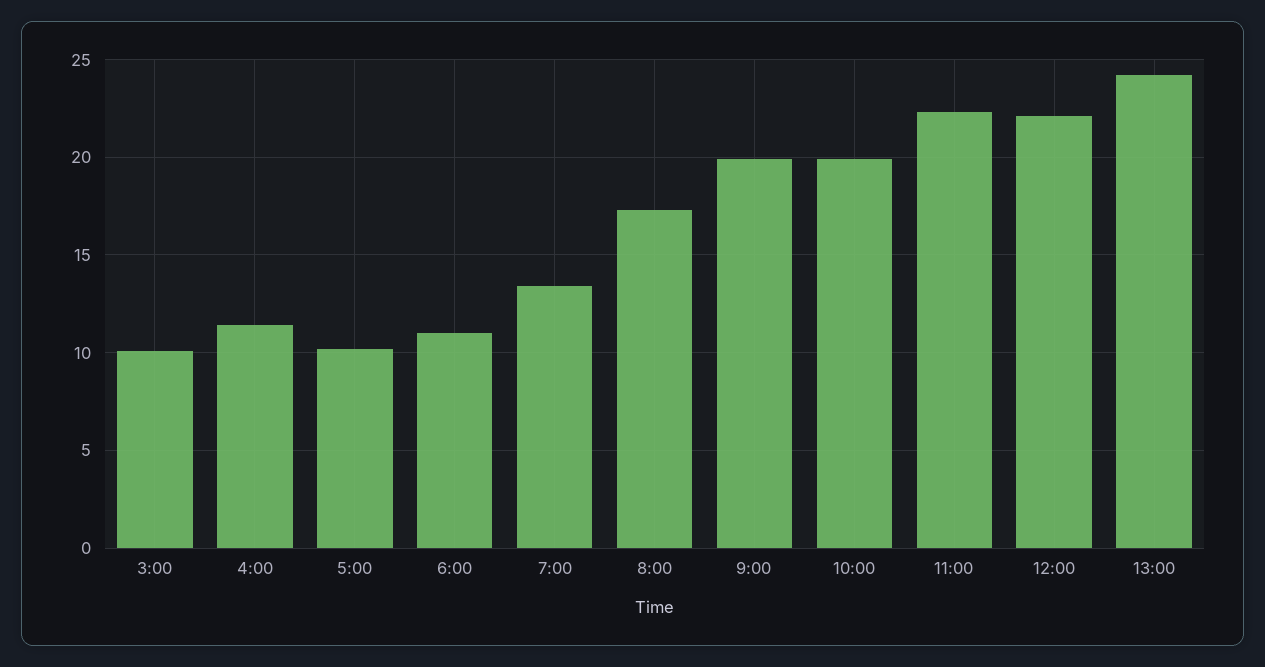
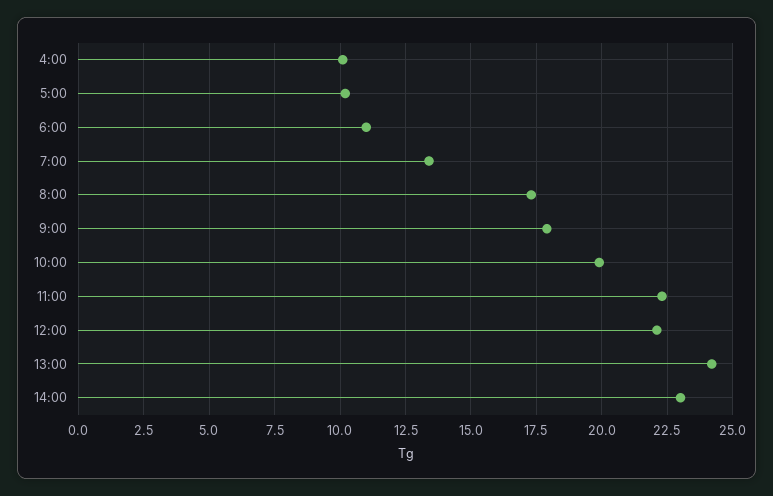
3:00: 10 -> none
4:00: 11.5 -> 10
9:00: 20 -> 18
14:00: none -> 23

